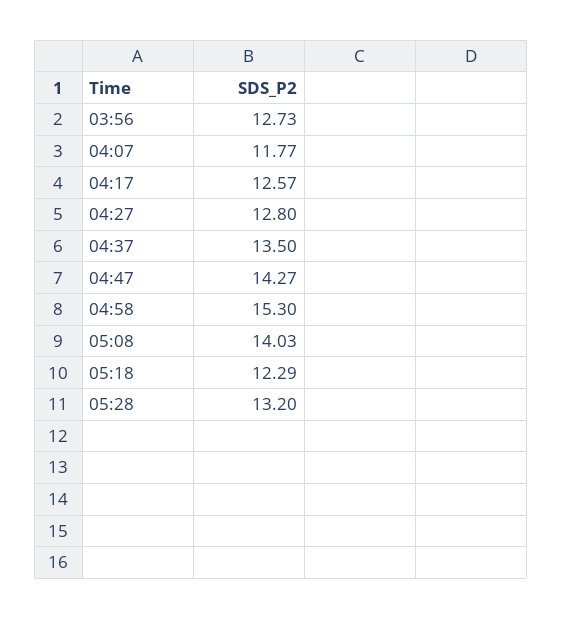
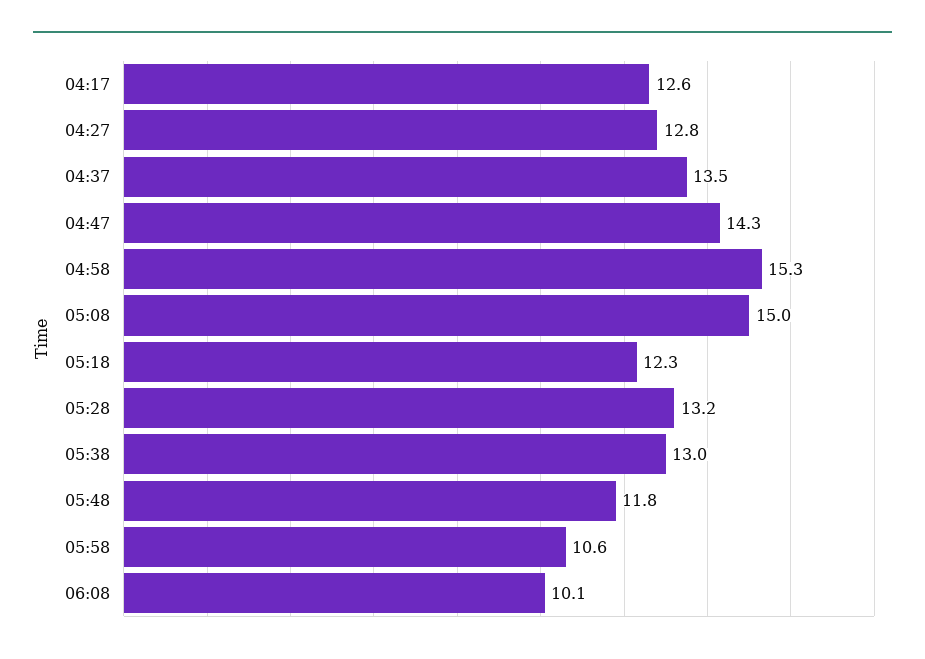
03:56: 12.73 -> none
04:07: 11.77 -> none
05:08: 14.03 -> 15
05:38: none -> 13
05:48: none -> 11.8
05:58: none -> 10.6
06:08: none -> 10.1

